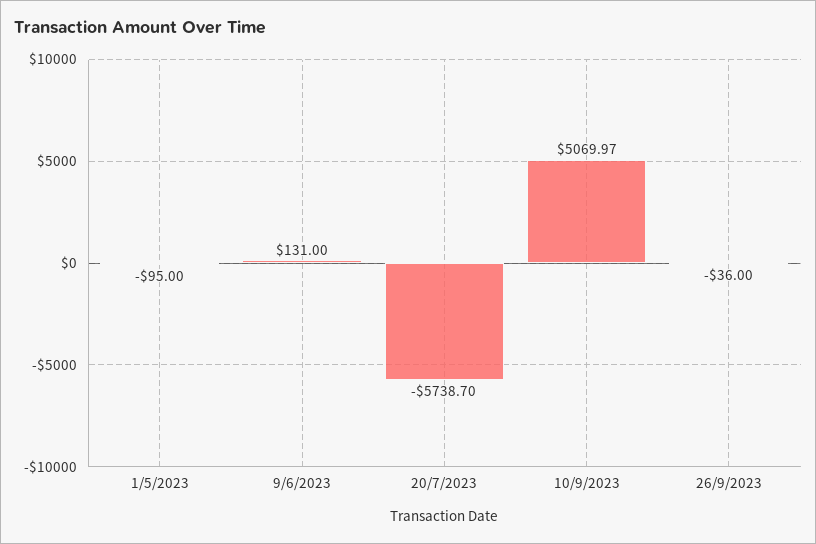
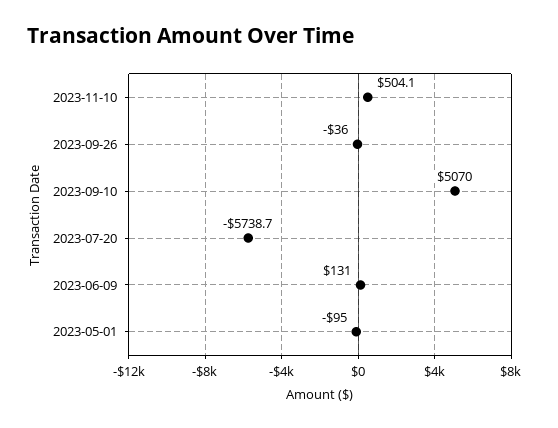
2023-11-10: none -> 504.1

